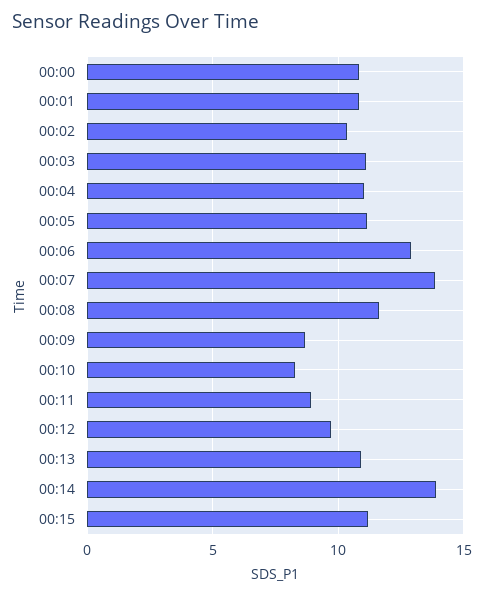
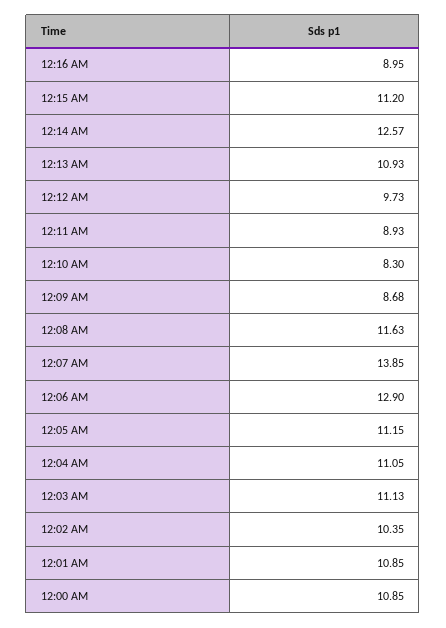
00:14: 14 -> 12.57
12:16 AM: none -> 8.95

